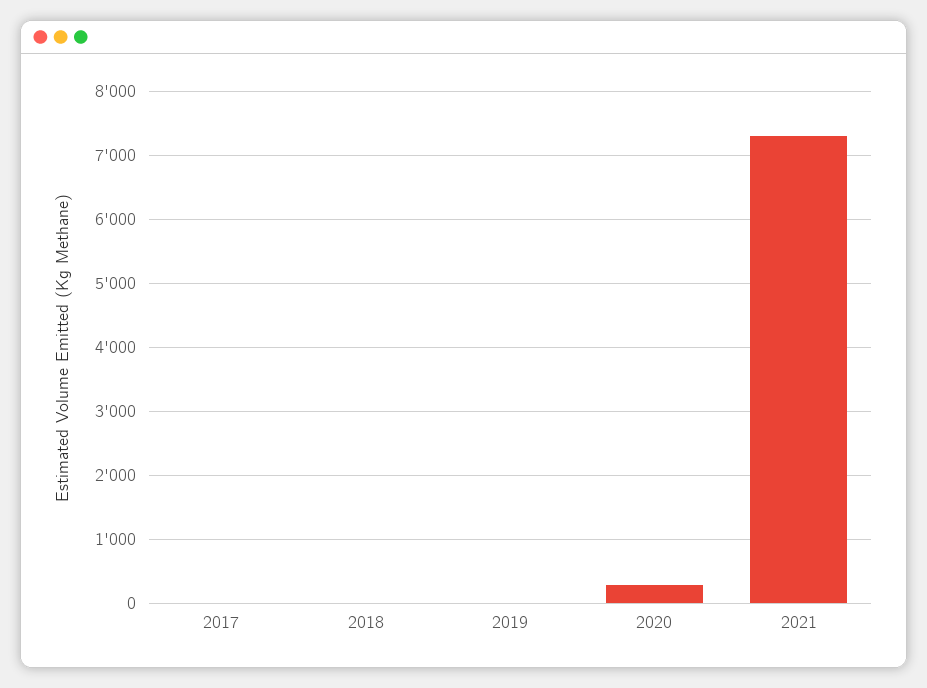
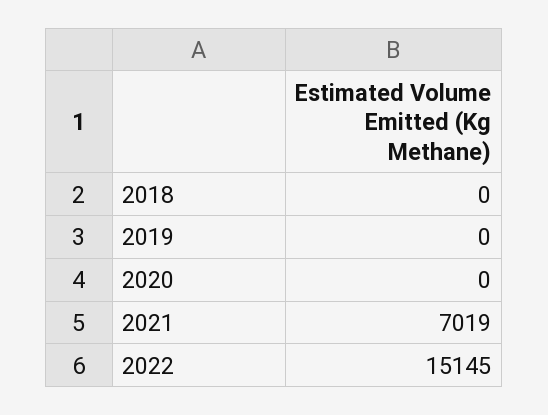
2017: 0 -> none
2020: 300 -> 0
2021: 7300 -> 7019
2022: none -> 15145

